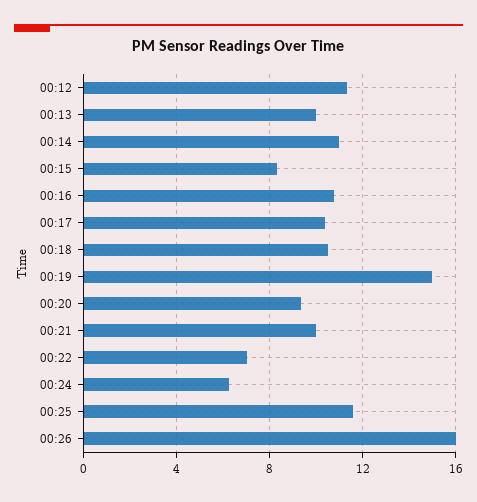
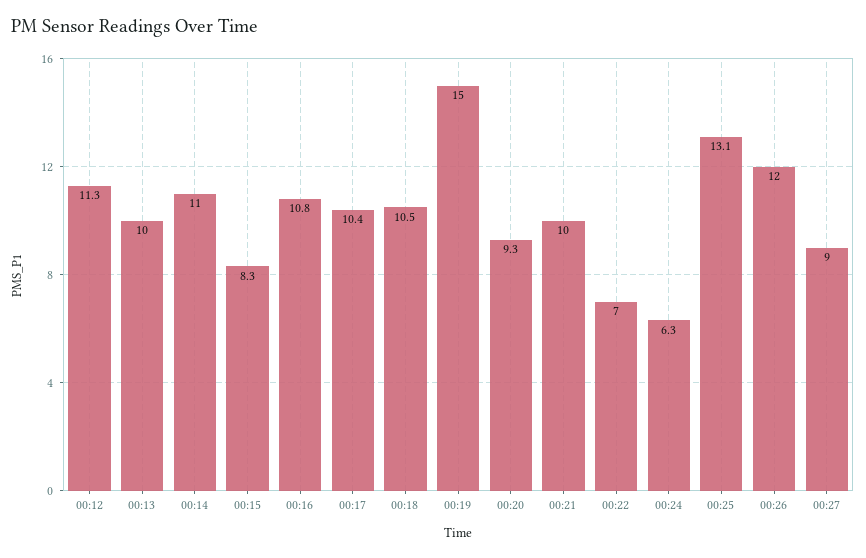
00:25: 11.5 -> 13.1
00:26: 16 -> 12
00:27: none -> 9

